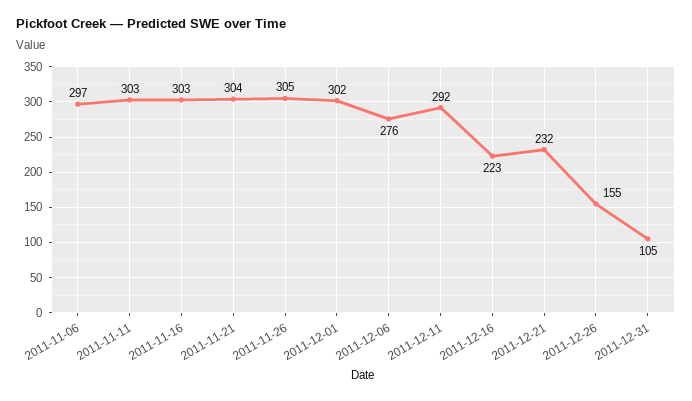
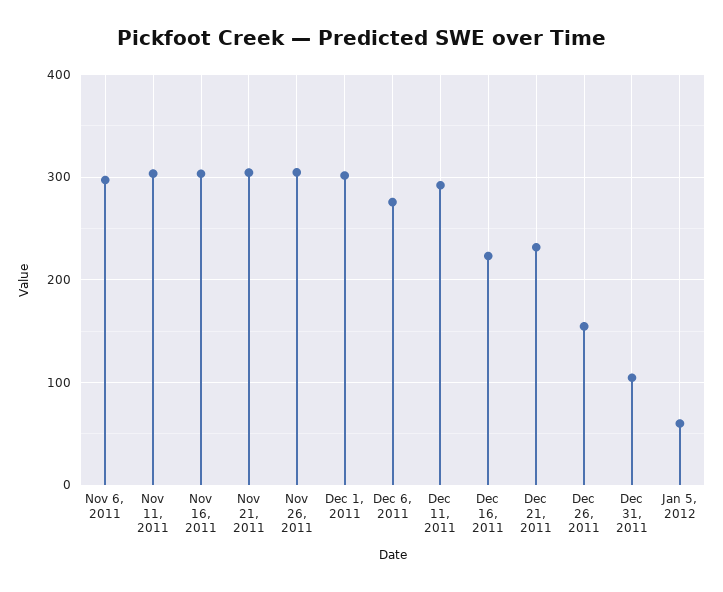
Jan 5, 2012: none -> 60

